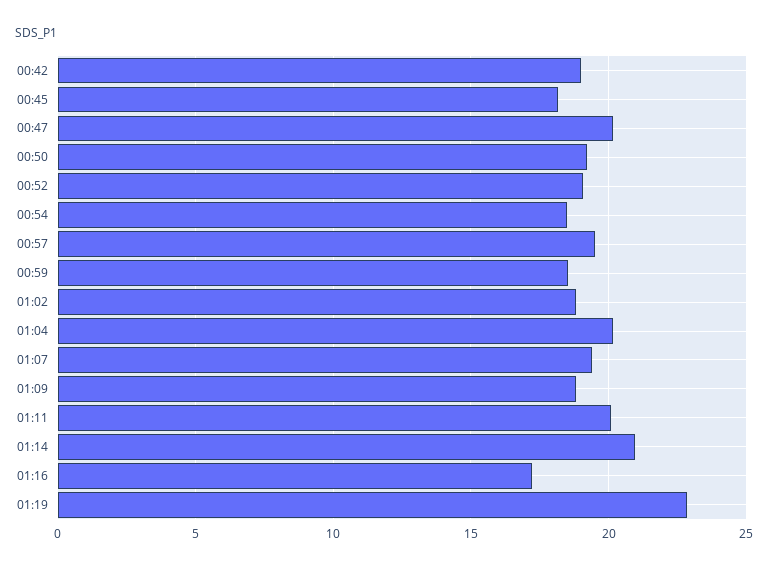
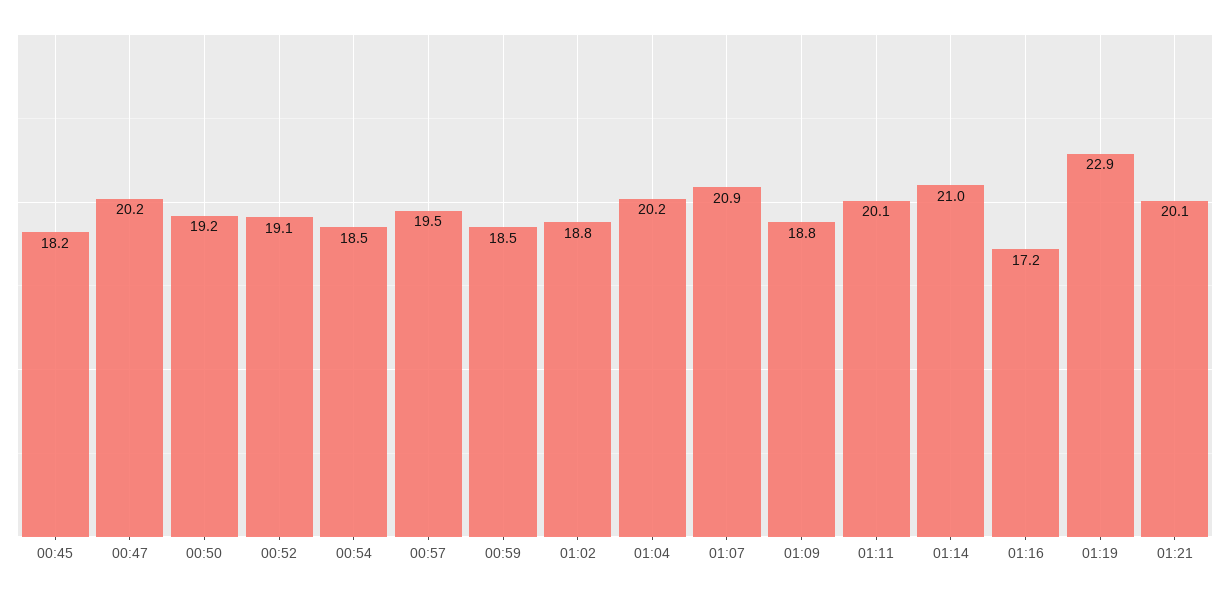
00:42: 19 -> none
01:07: 19.5 -> 20.9
01:21: none -> 20.1

